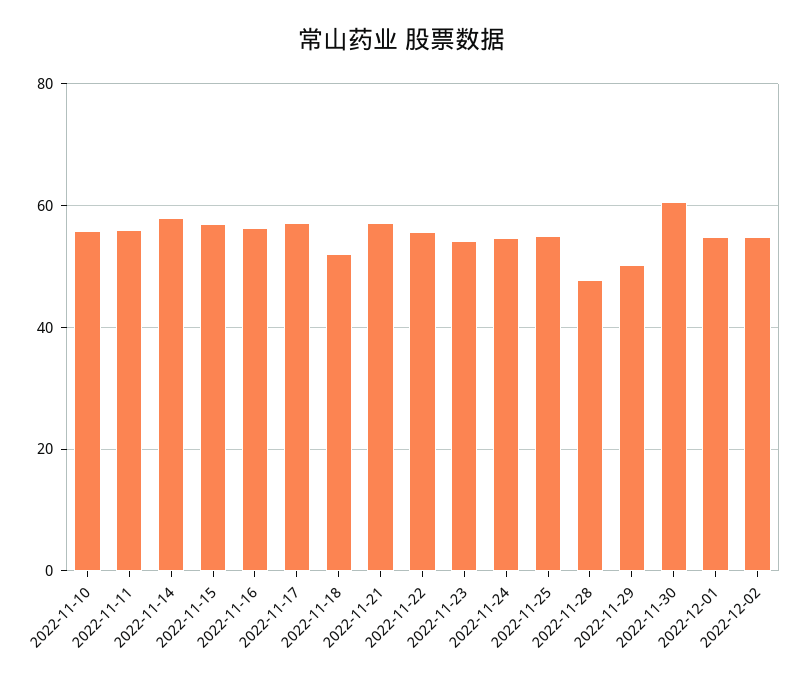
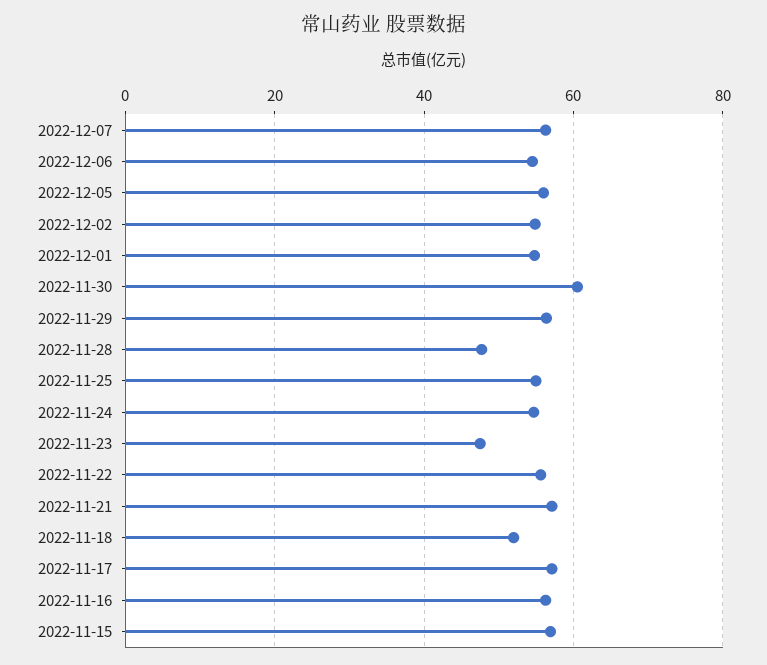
2022-11-10: 56 -> none
2022-11-11: 56 -> none
2022-11-14: 58 -> none
2022-11-23: 54 -> 48
2022-11-29: 50 -> 56
2022-12-07: none -> 56
2022-12-06: none -> 54
2022-12-05: none -> 56

